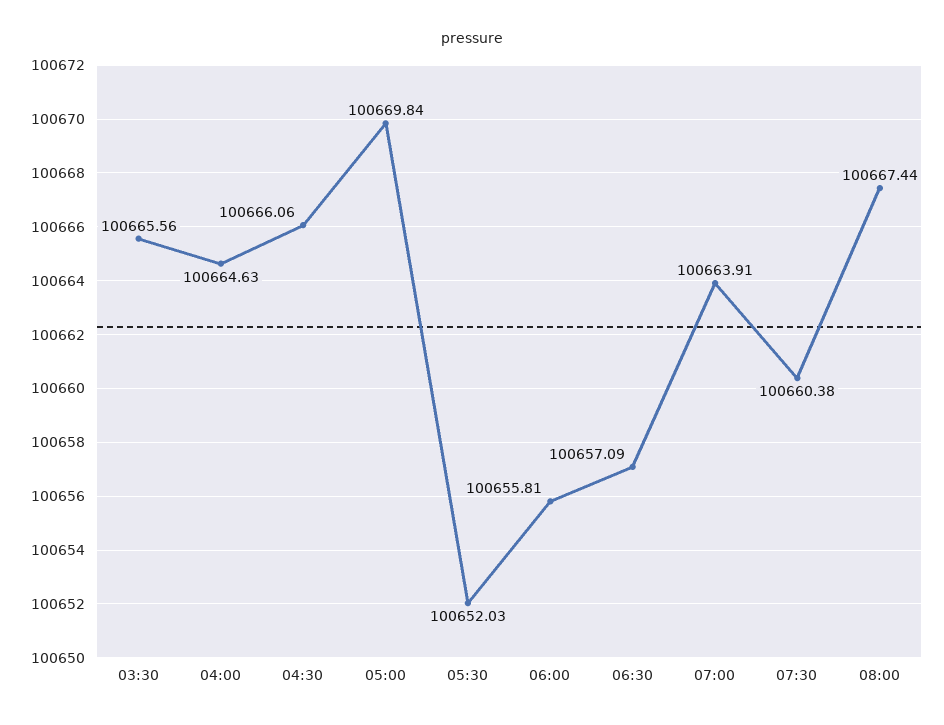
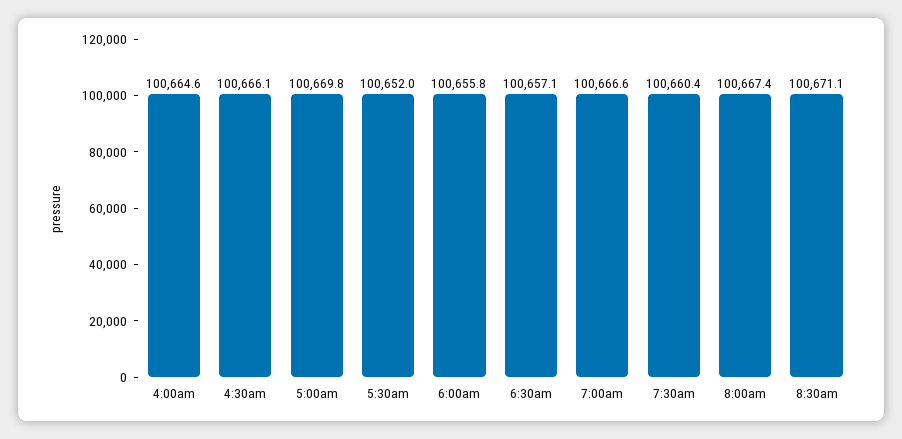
03:30: 100665.56 -> none
07:00: 100663.91 -> 100666.6
8:30am: none -> 100671.1

